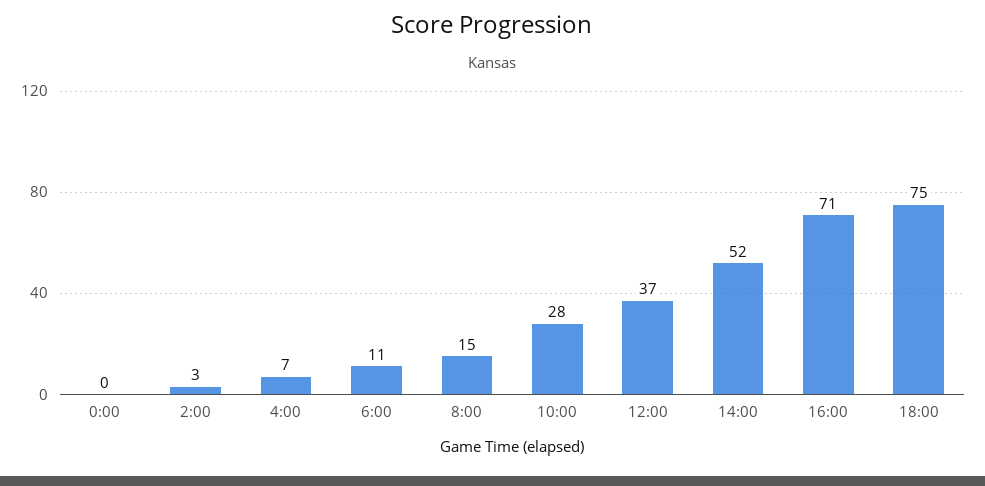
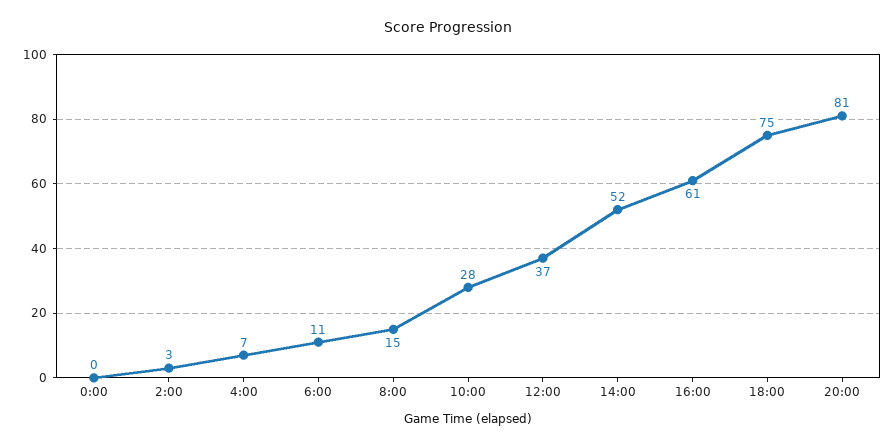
16:00: 71 -> 61
20:00: none -> 81

